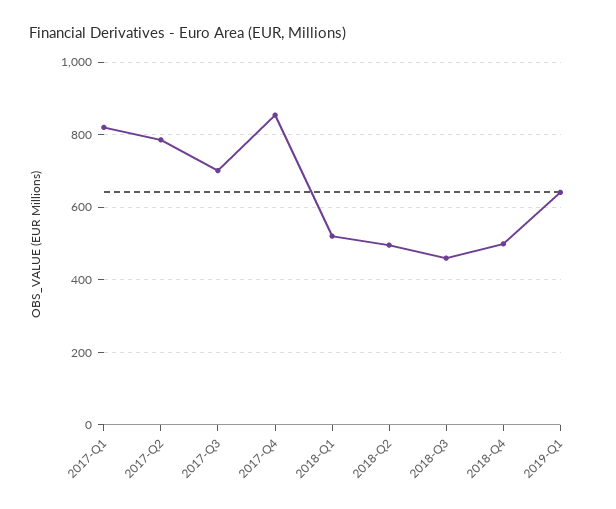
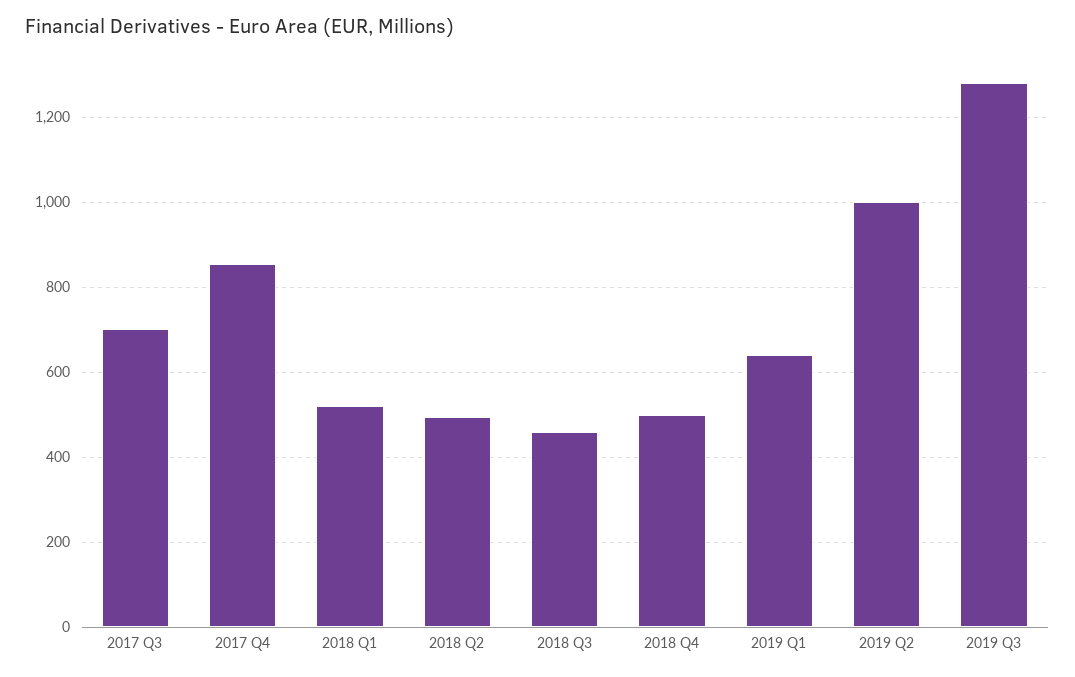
2017-Q1: 820 -> none
2017-Q2: 780 -> none
2019 Q2: none -> 1000
2019 Q3: none -> 1280

